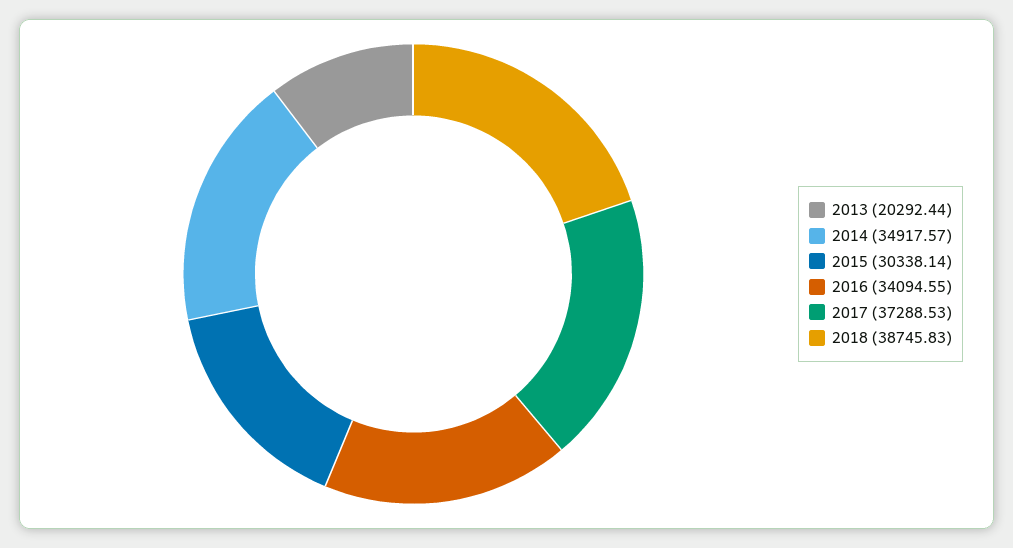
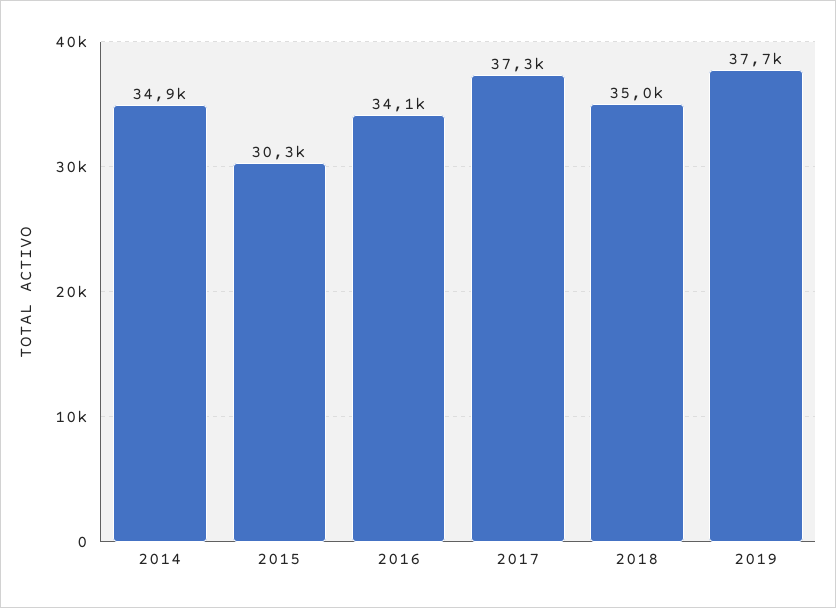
2013: 20292.44 -> none
2018: 38745.83 -> 35000
2019: none -> 37700

